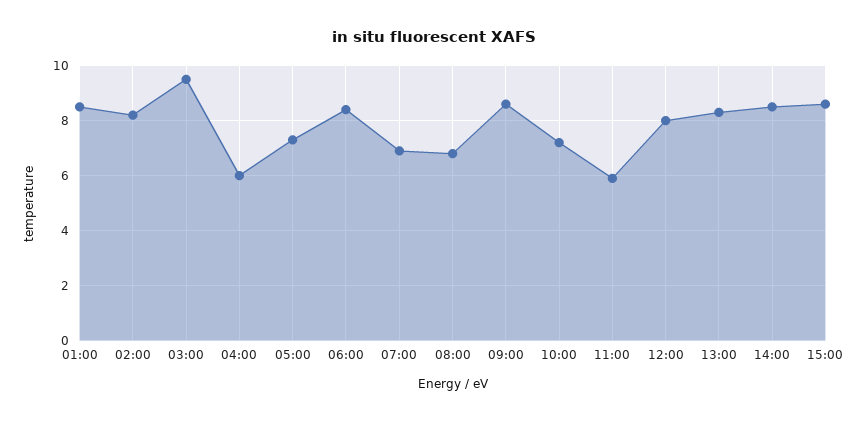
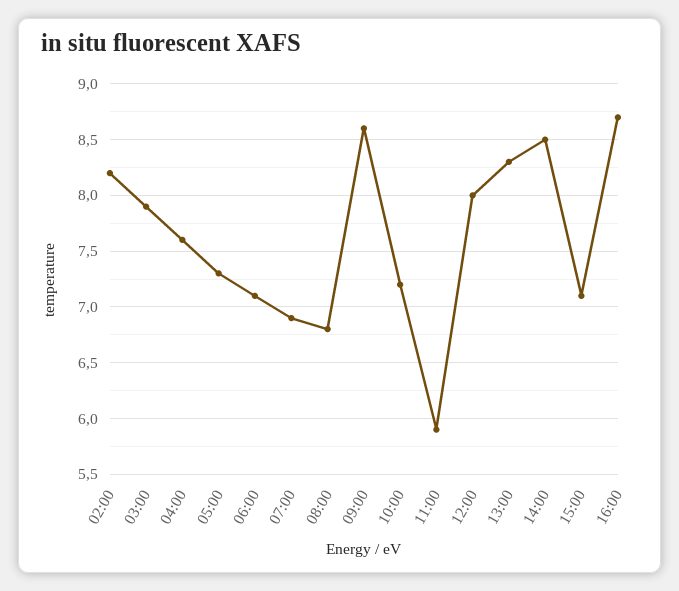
01:00: 8.5 -> none
03:00: 9.5 -> 7.9
04:00: 6 -> 7.6
06:00: 8.5 -> 7.1
15:00: 8.5 -> 7.1
16:00: none -> 8.7

